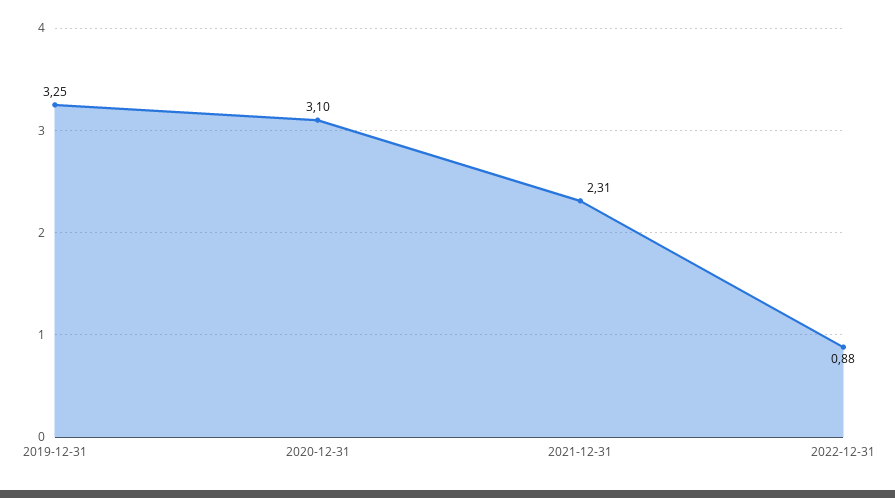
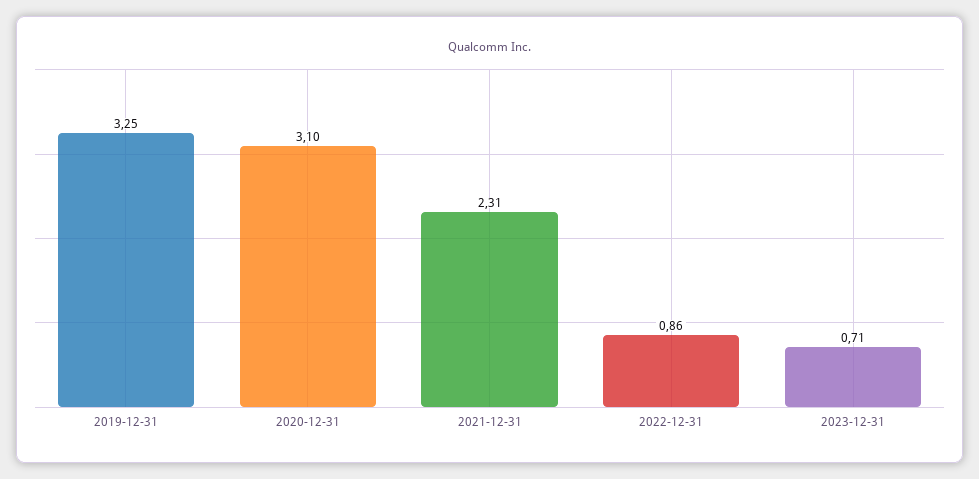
2022-12-31: 0.88 -> 0.86
2023-12-31: none -> 0.71

